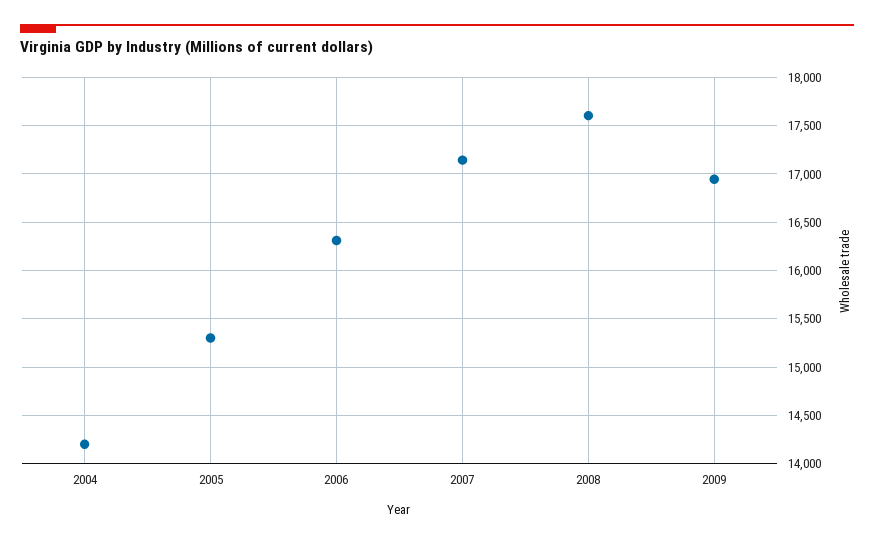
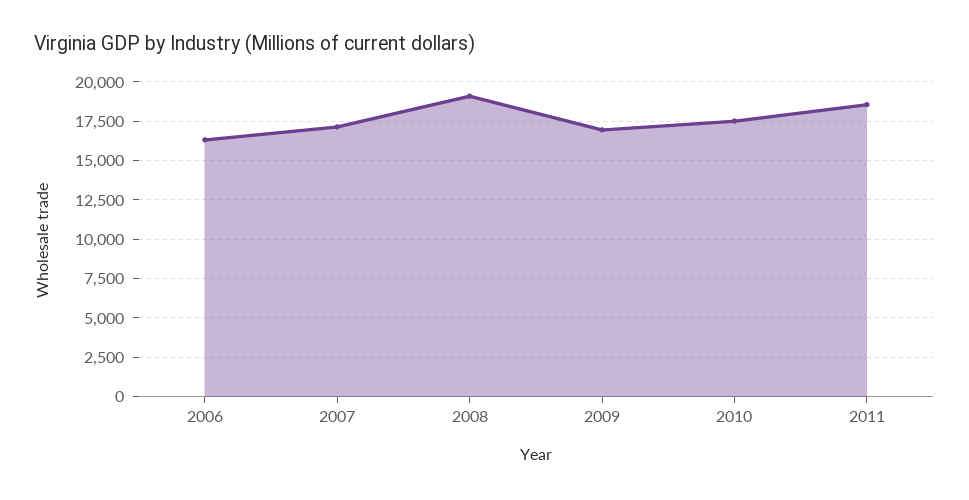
2004: 14200 -> none
2005: 15300 -> none
2008: 17600 -> 19000
2010: none -> 17500
2011: none -> 18500

